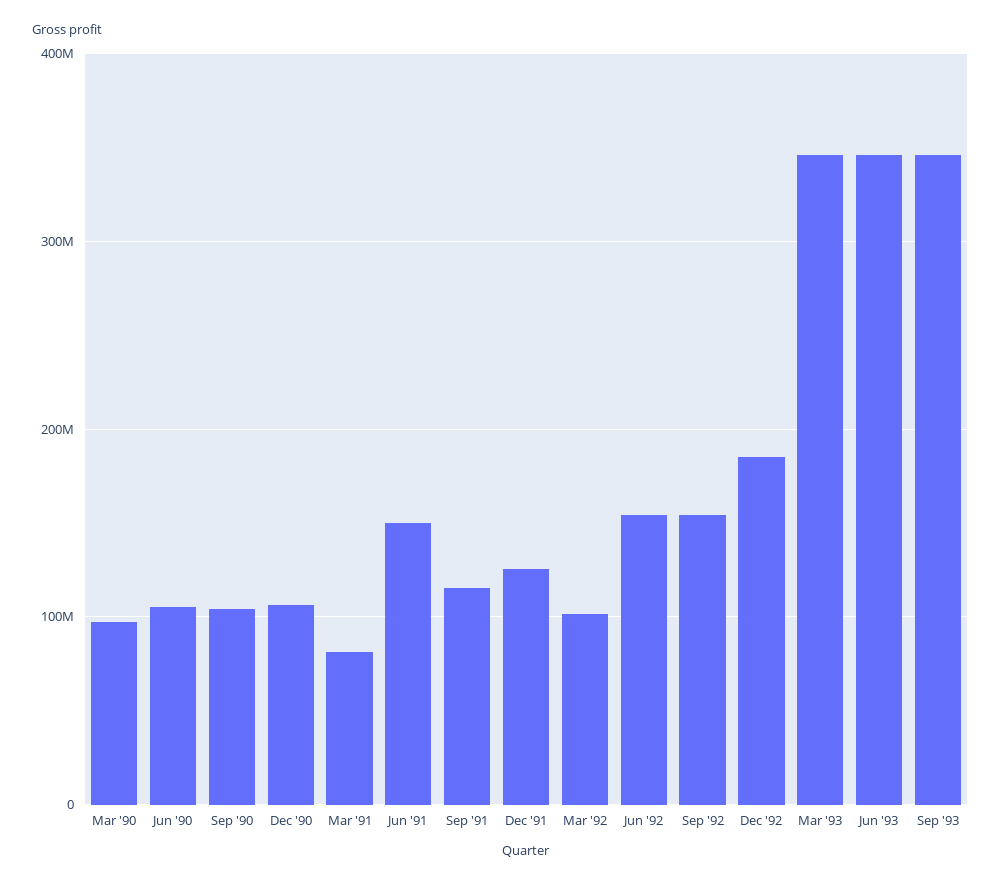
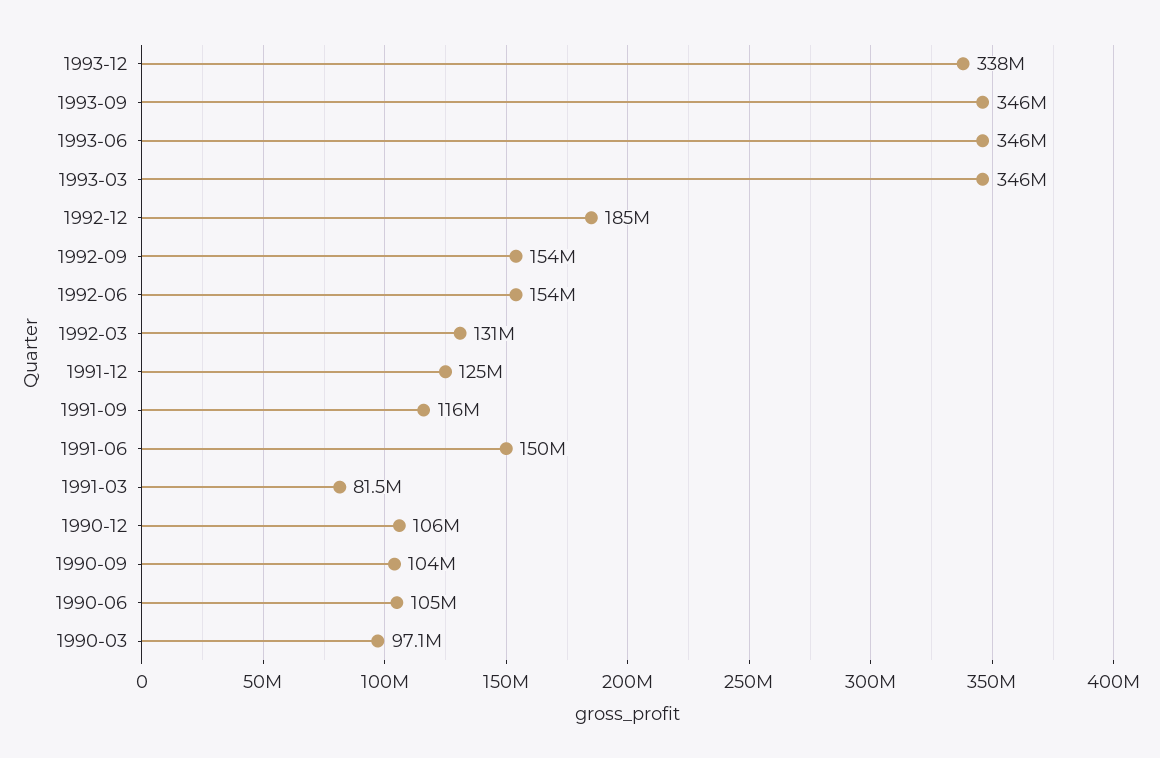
Mar '92: 100000000 -> 131000000
1993-12: none -> 338000000

